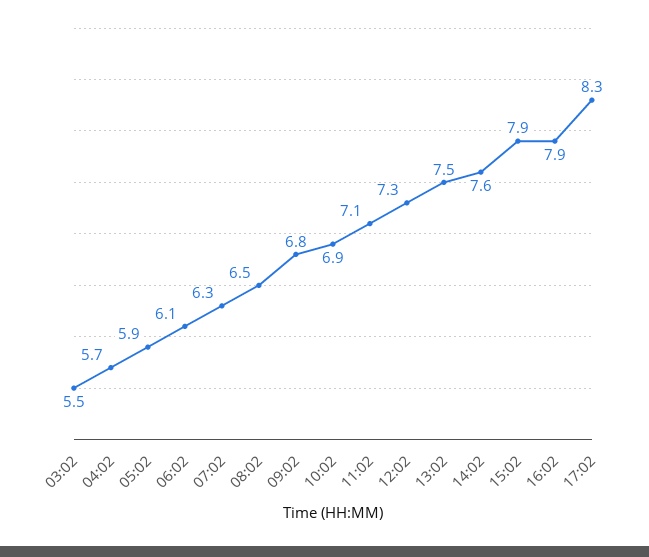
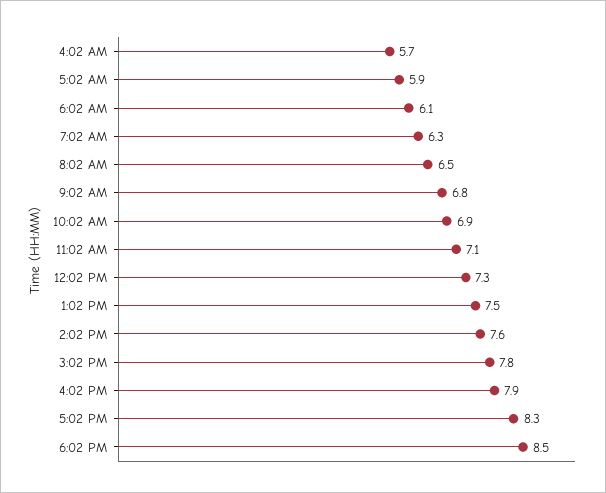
03:02: 5.5 -> none
15:02: 7.9 -> 7.8
6:02 PM: none -> 8.5

